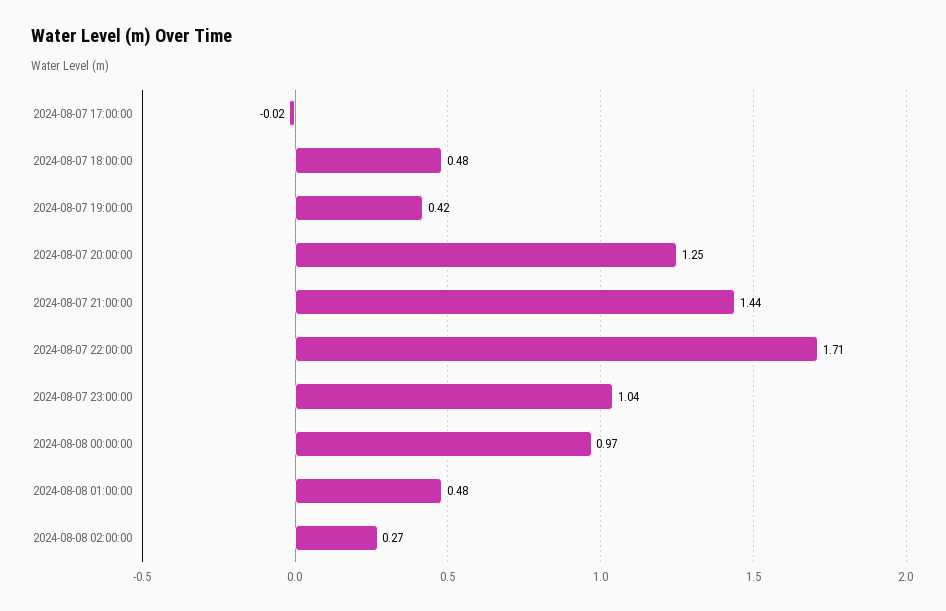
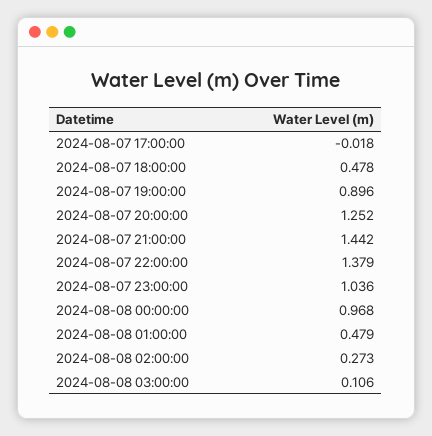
2024-08-07 19:00:00: 0.42 -> 0.896
2024-08-07 22:00:00: 1.71 -> 1.379
2024-08-08 03:00:00: none -> 0.106

